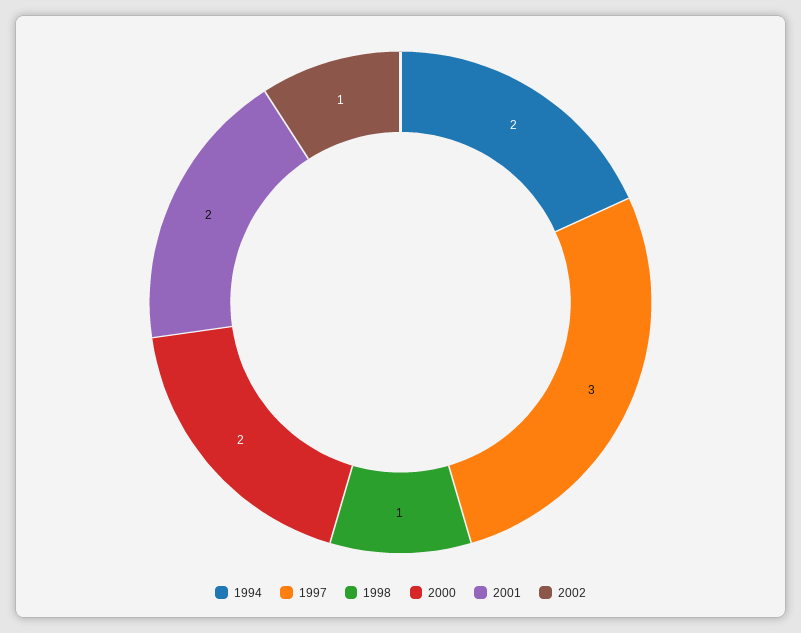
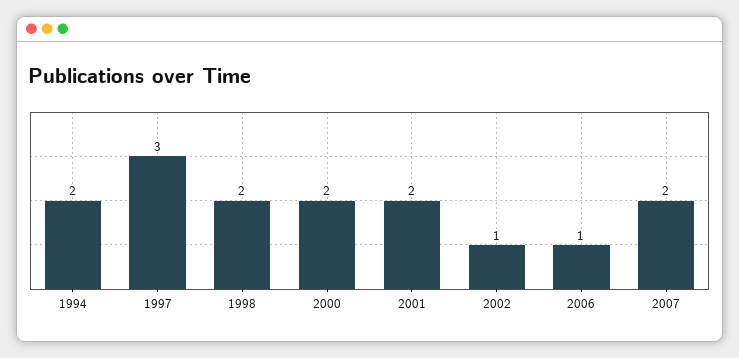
1998: 1 -> 2
2006: none -> 1
2007: none -> 2

